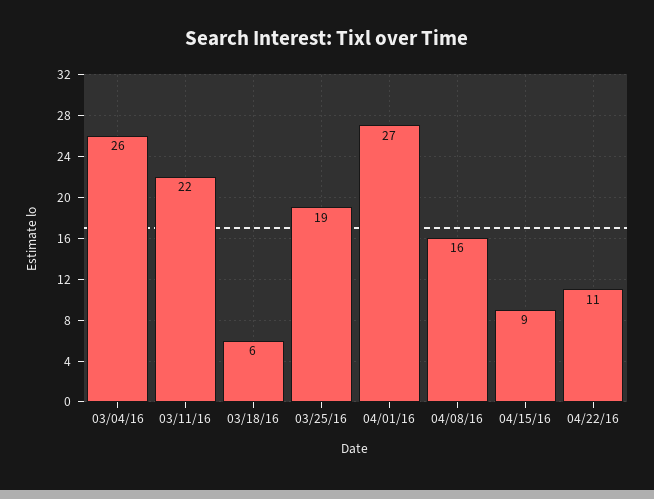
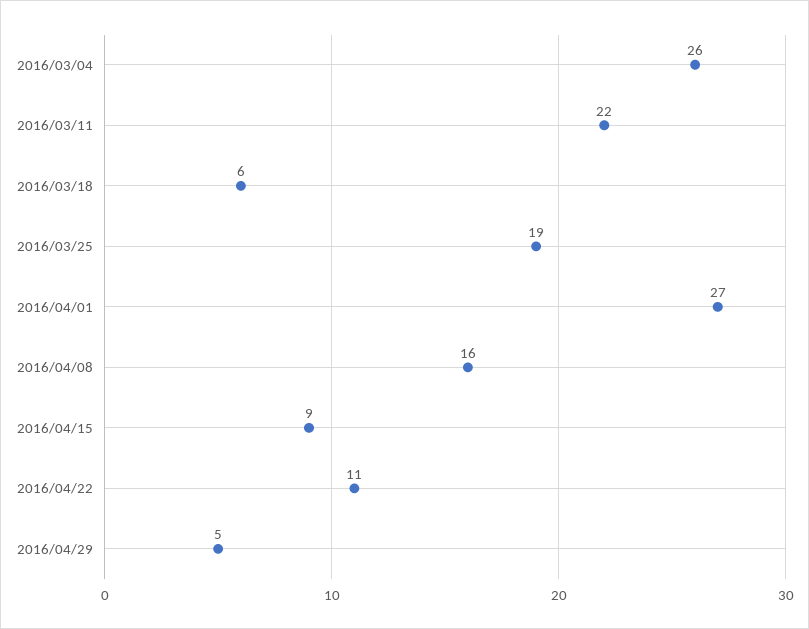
2016/04/29: none -> 5

